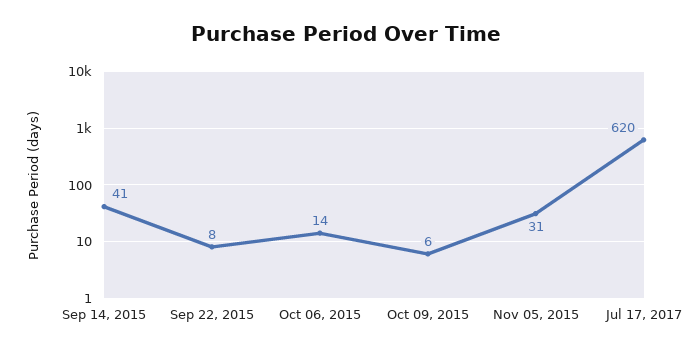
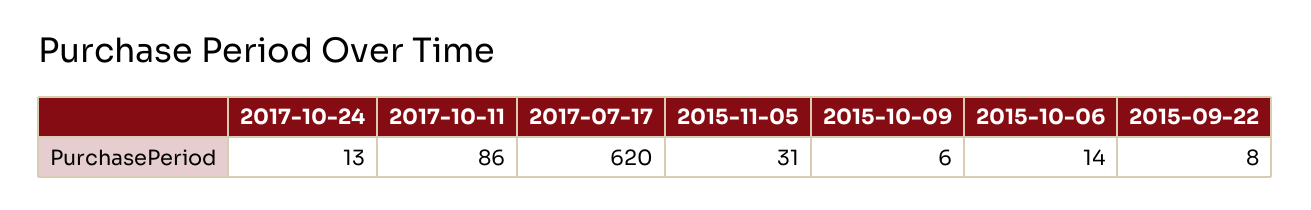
Sep 14, 2015: 41 -> none
2017-10-24: none -> 13
2017-10-11: none -> 86

